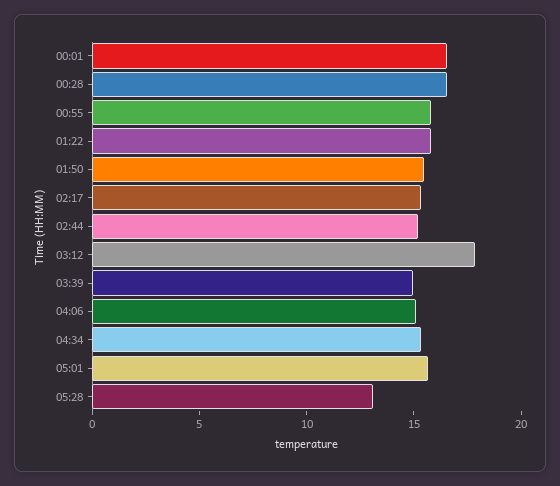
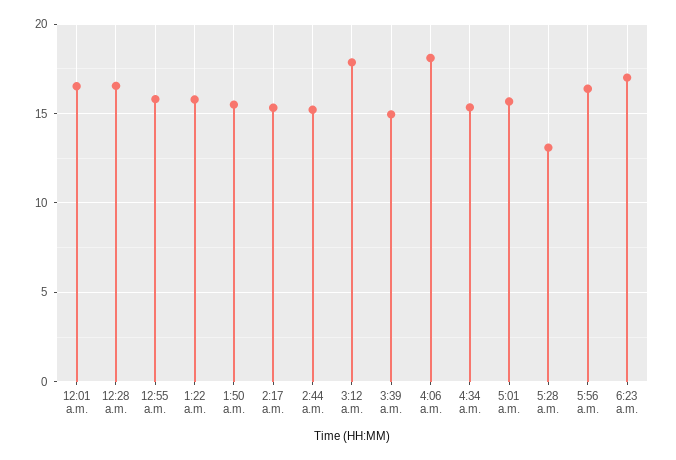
04:06: 15 -> 18
5:56 a.m.: none -> 16.5
6:23 a.m.: none -> 17

